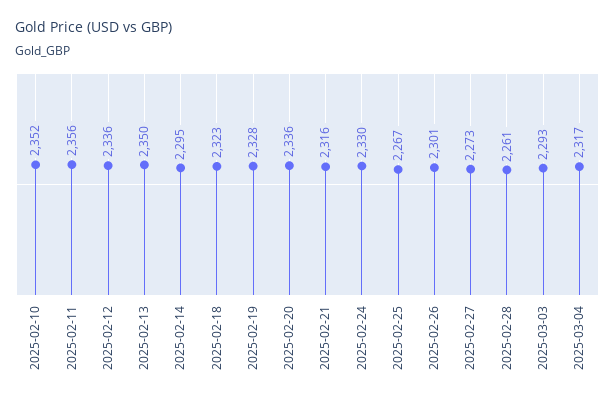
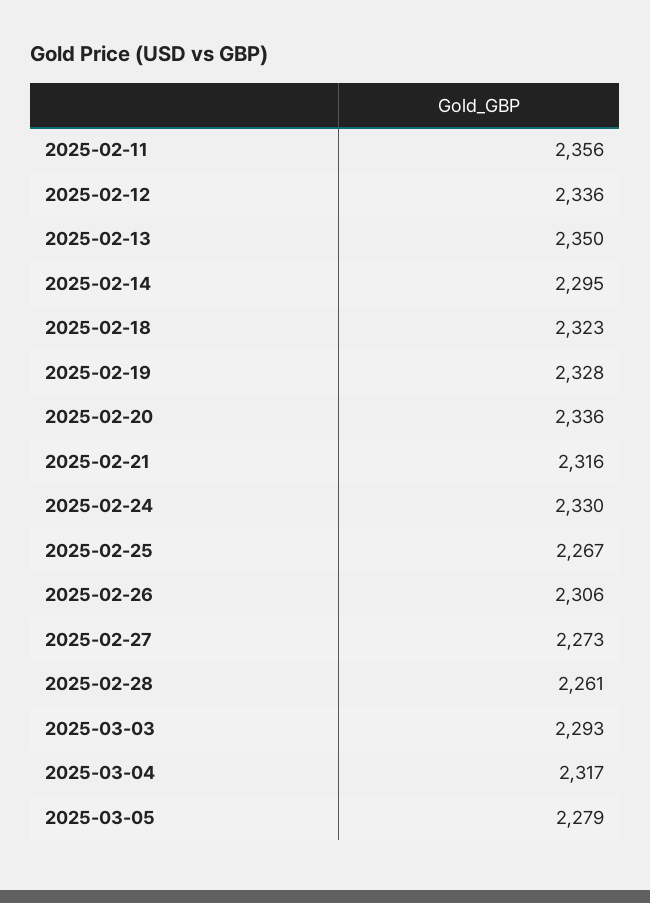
2025-02-10: 2352 -> none
2025-02-26: 2301 -> 2306
2025-03-05: none -> 2279

